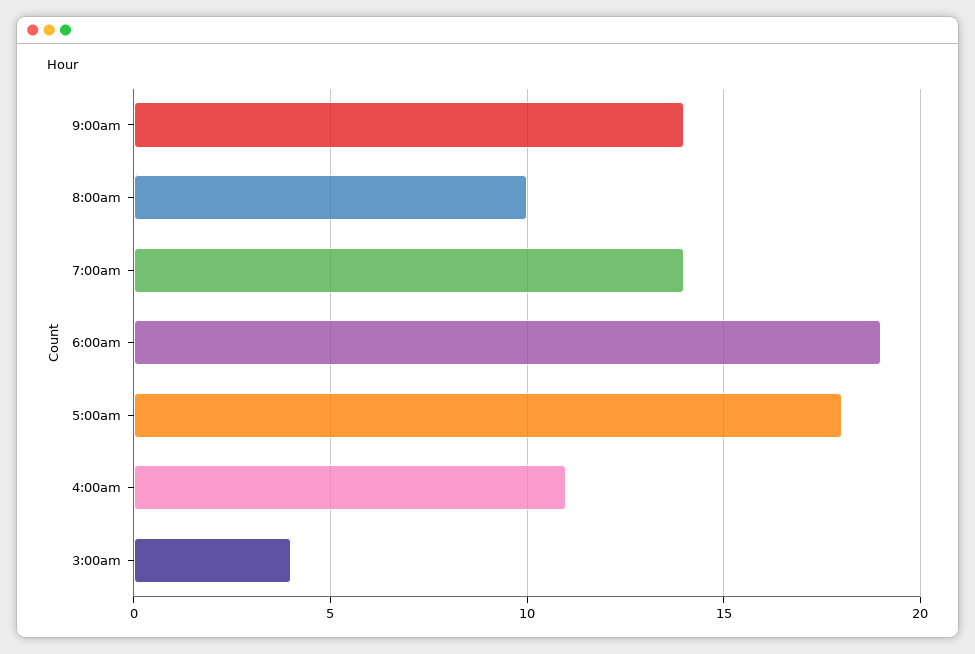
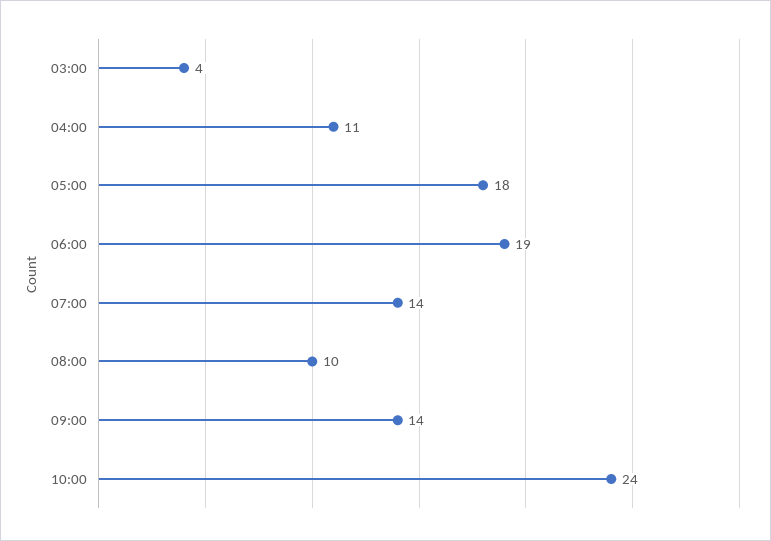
10:00: none -> 24

